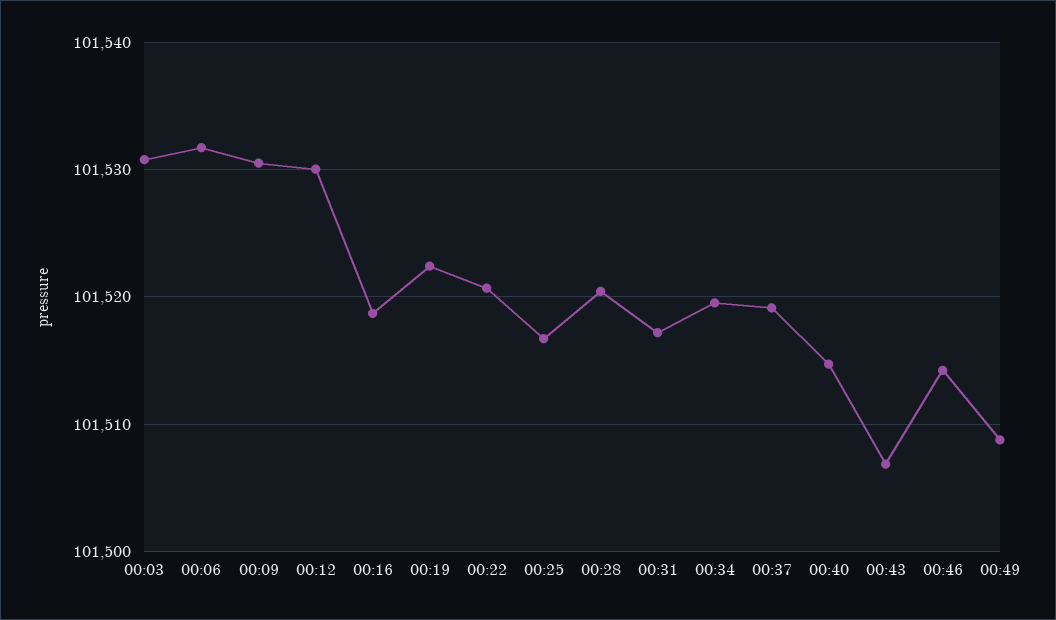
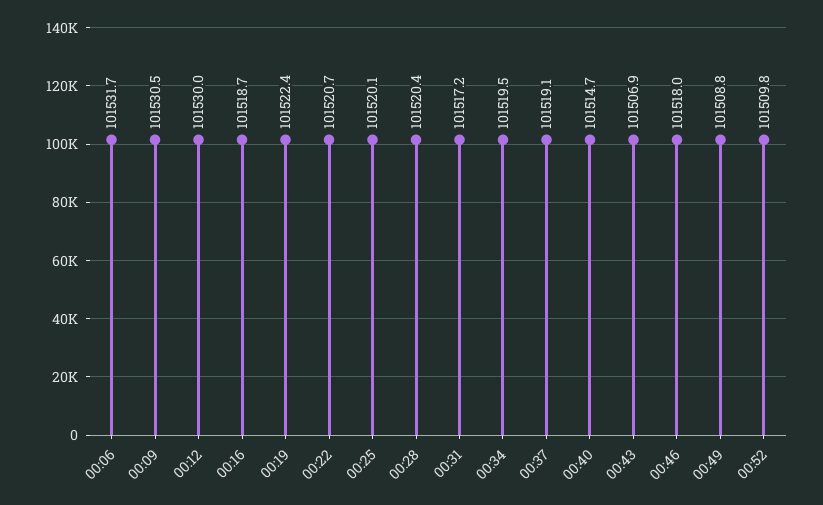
00:03: 101531 -> none
00:25: 101517 -> 101520.1
00:46: 101514 -> 101518
00:52: none -> 101509.8

